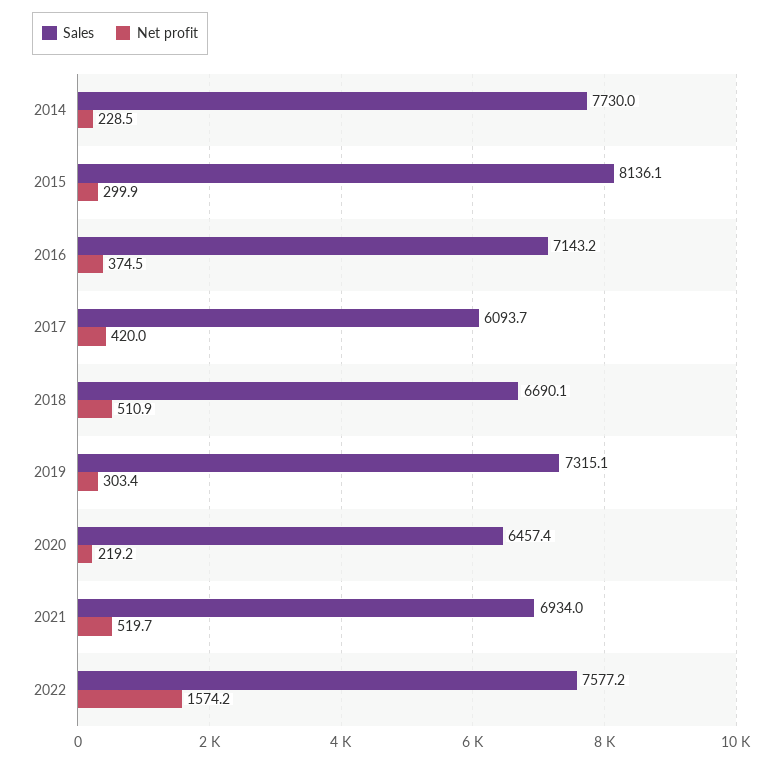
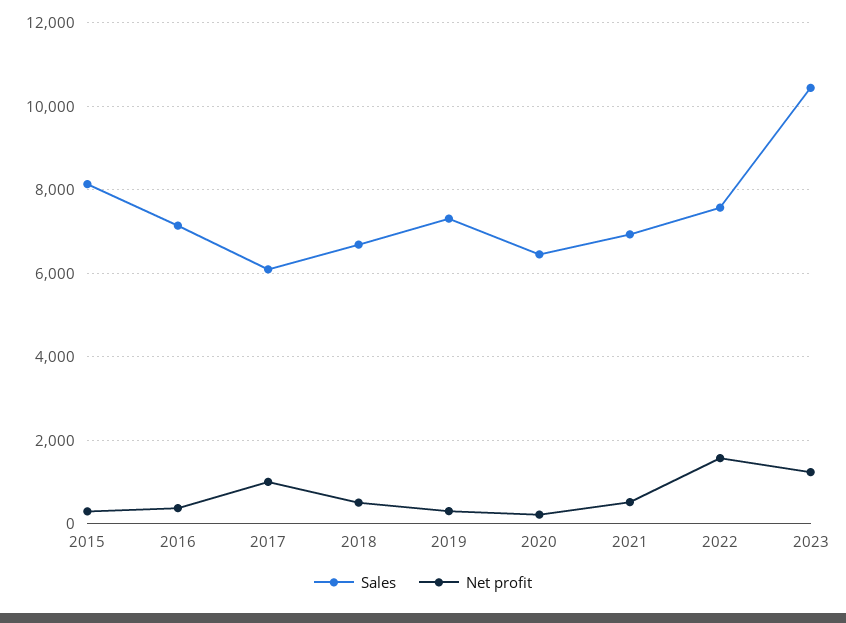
Sales, 2014: 7730 -> none
Net profit, 2014: 228.5 -> none
Net profit, 2017: 420 -> 1000
Sales, 2023: none -> 10400
Net profit, 2023: none -> 1200

